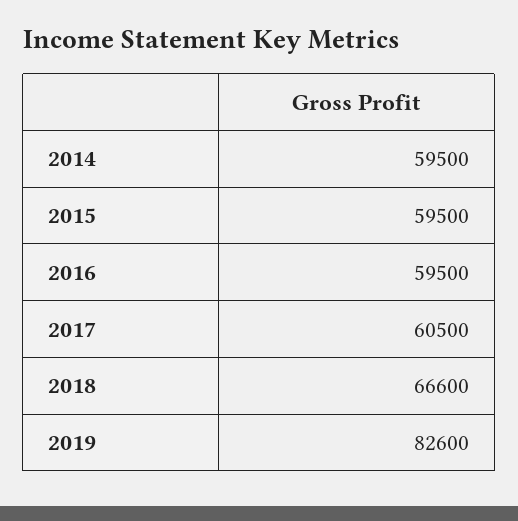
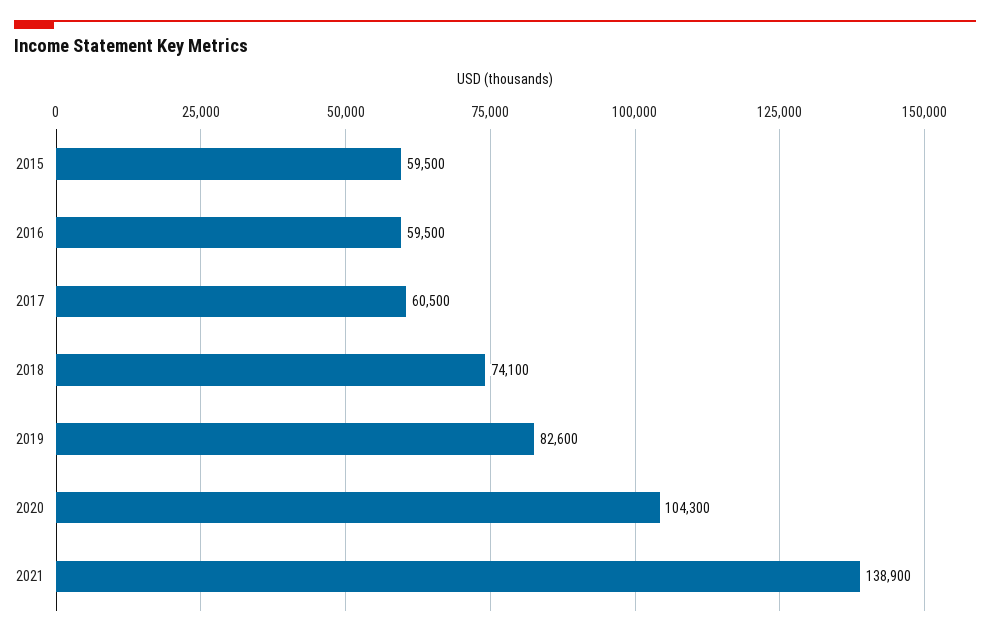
2014: 59500 -> none
2018: 66600 -> 74100
2020: none -> 104300
2021: none -> 138900

